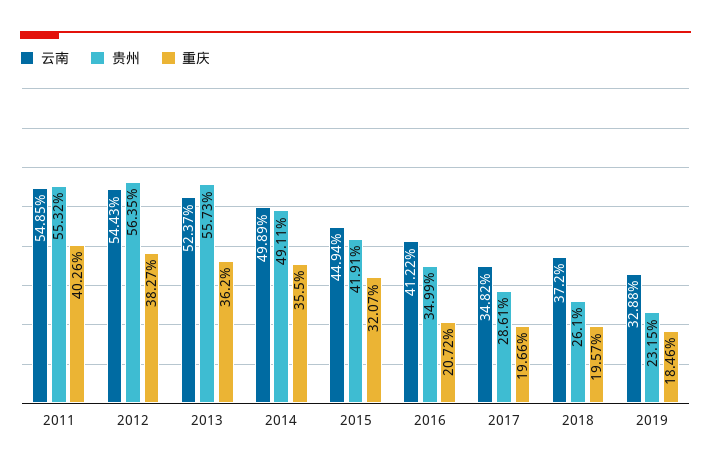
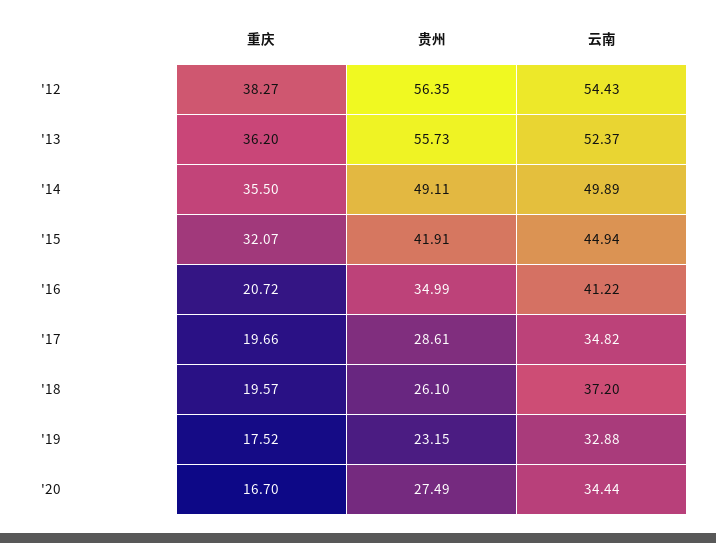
云南, 2011: 54.85 -> none
贵州, 2011: 55.32 -> none
重庆, 2011: 40.26 -> none
重庆, 2019: 18.46 -> 17.52
重庆, '20: none -> 16.7
贵州, '20: none -> 27.49
云南, '20: none -> 34.44

